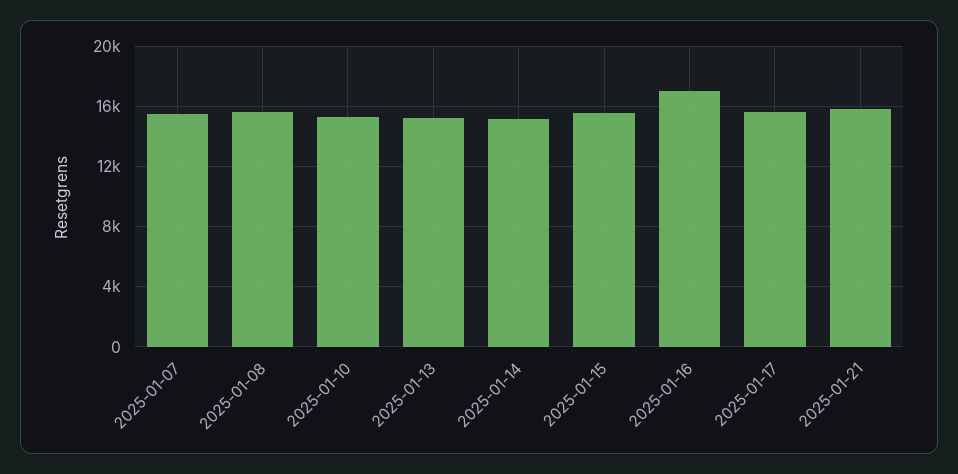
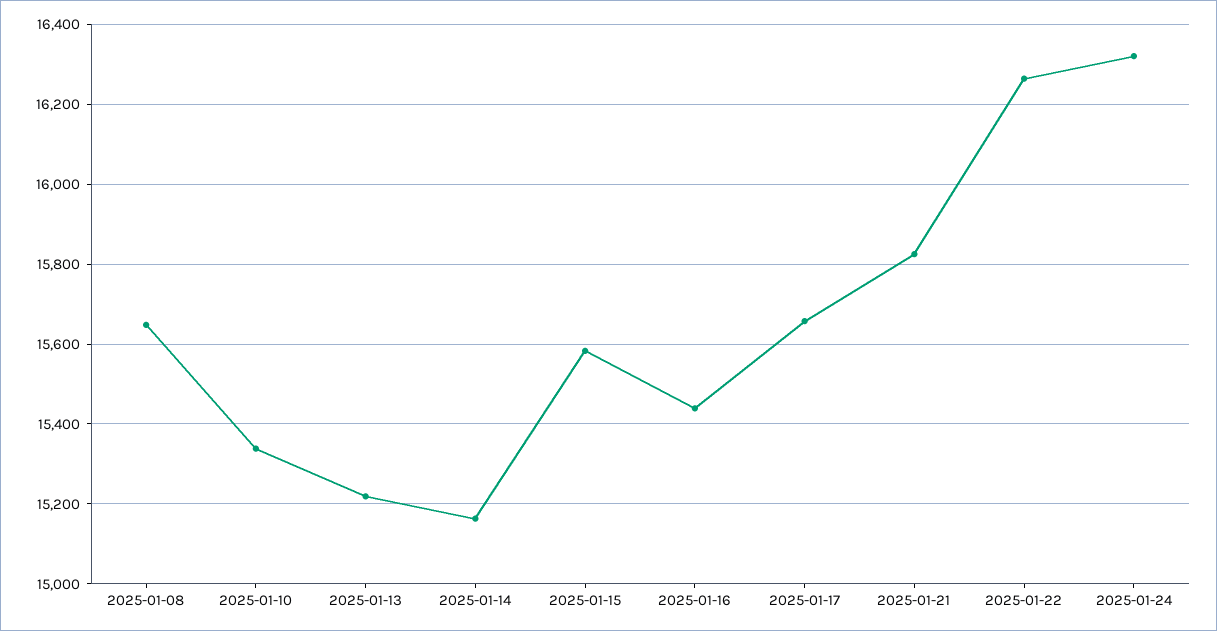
2025-01-07: 15500 -> none
2025-01-16: 17000 -> 15440
2025-01-22: none -> 16260
2025-01-24: none -> 16320

